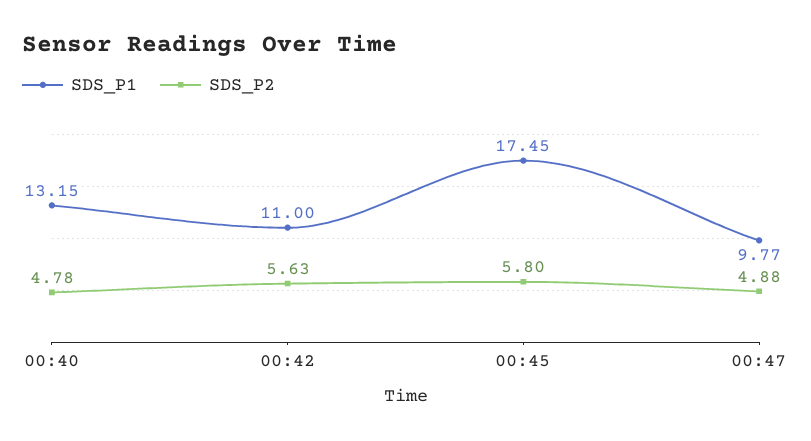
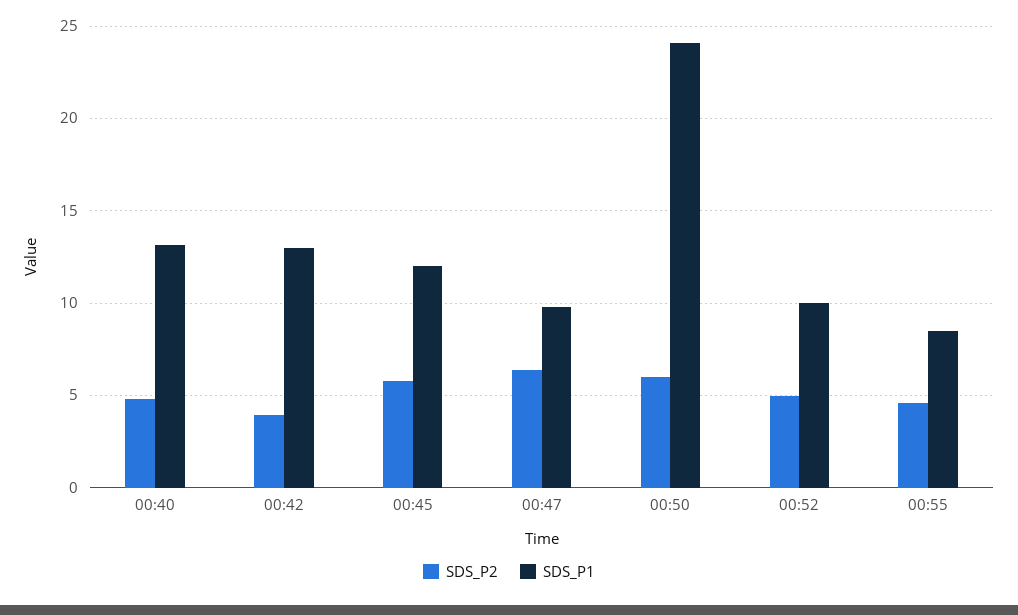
SDS_P1, 00:42: 11 -> 13
SDS_P2, 00:42: 5.63 -> 4
SDS_P1, 00:45: 17.45 -> 12
SDS_P2, 00:47: 4.88 -> 6.5
SDS_P2, 00:50: none -> 6
SDS_P1, 00:50: none -> 24
SDS_P2, 00:52: none -> 5
SDS_P1, 00:52: none -> 10
SDS_P2, 00:55: none -> 4.5
SDS_P1, 00:55: none -> 8.5

